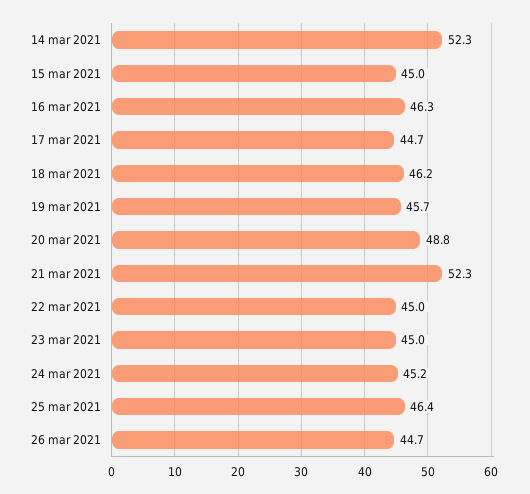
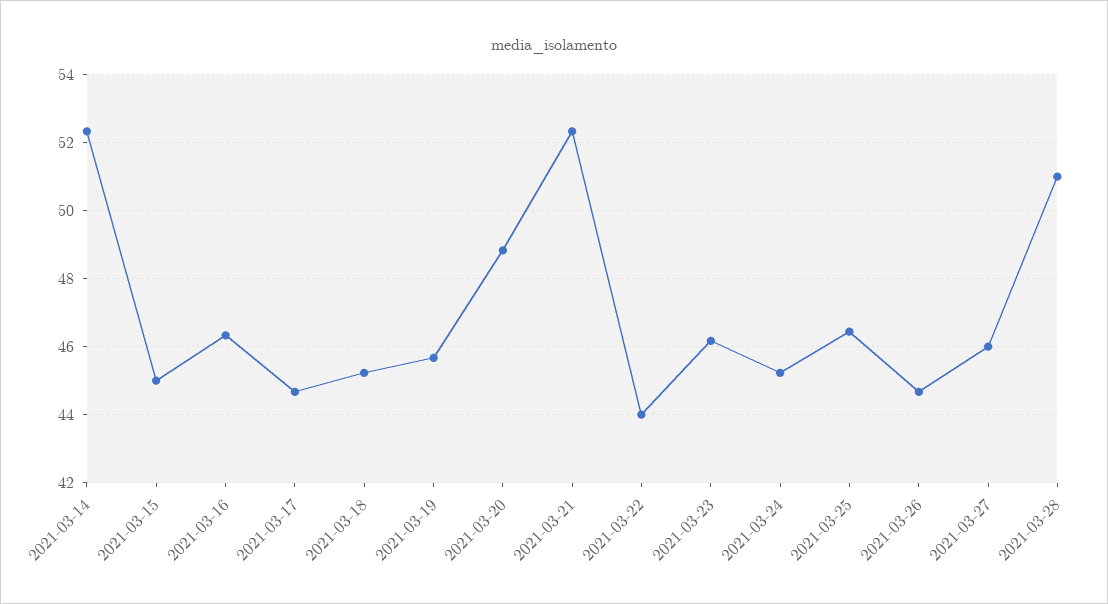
18 mar 2021: 46.2 -> 45.2
22 mar 2021: 45 -> 44
23 mar 2021: 45 -> 46.2
2021-03-27: none -> 46
2021-03-28: none -> 51

